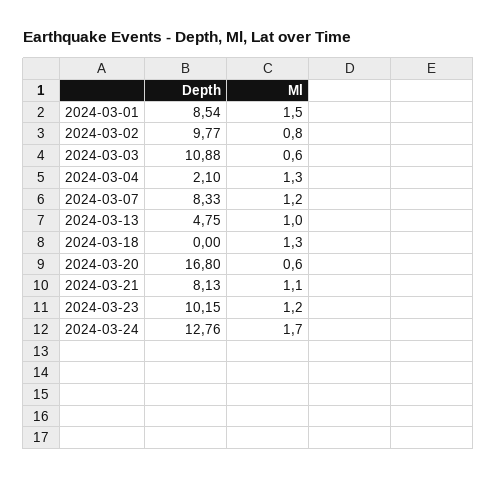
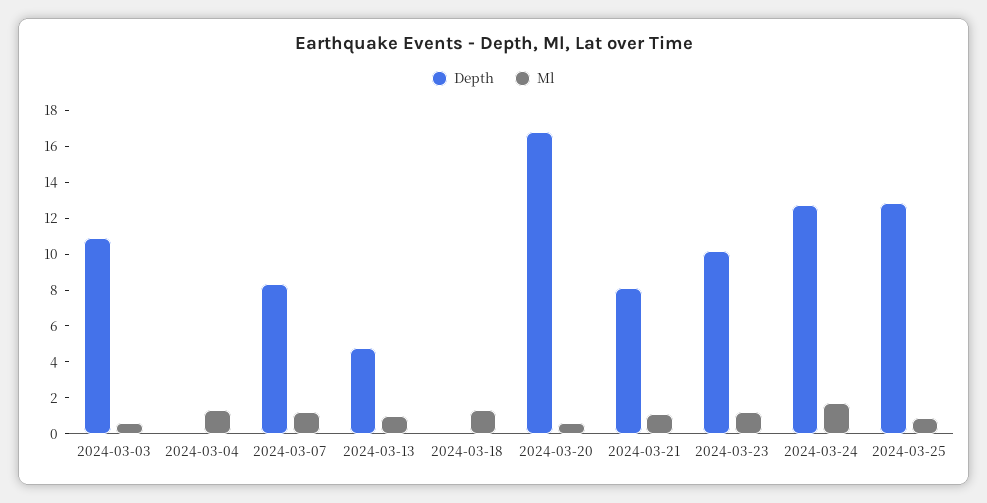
Depth, 2024-03-01: 8.54 -> none
Ml, 2024-03-01: 1.5 -> none
Depth, 2024-03-02: 9.77 -> none
Ml, 2024-03-02: 0.8 -> none
Depth, 2024-03-04: 2.1 -> 0
Depth, 2024-03-25: none -> 13
Ml, 2024-03-25: none -> 1

